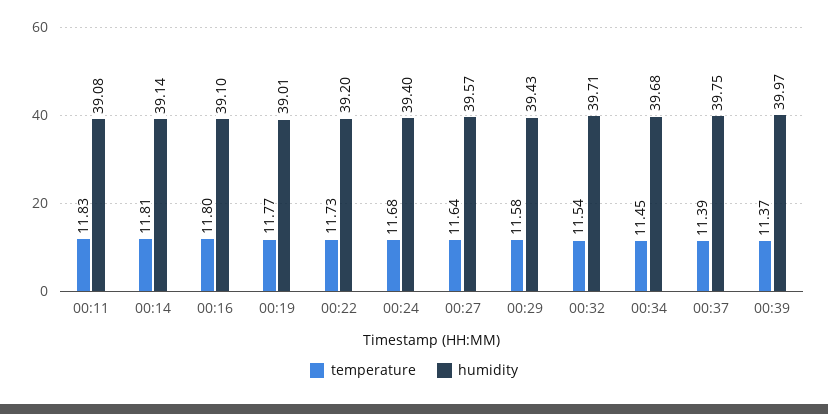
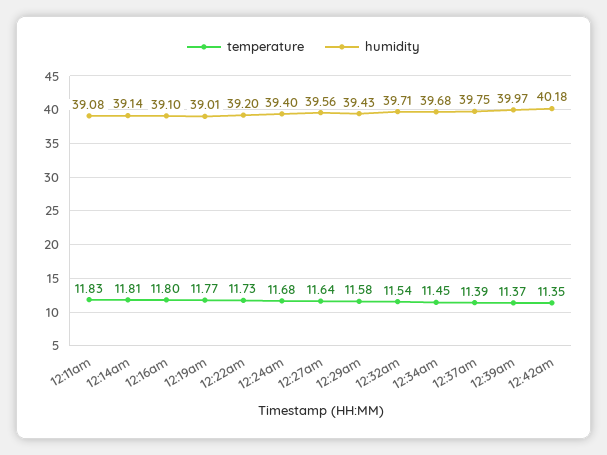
humidity, 00:27: 39.57 -> 39.56
temperature, 12:42am: none -> 11.35
humidity, 12:42am: none -> 40.18

